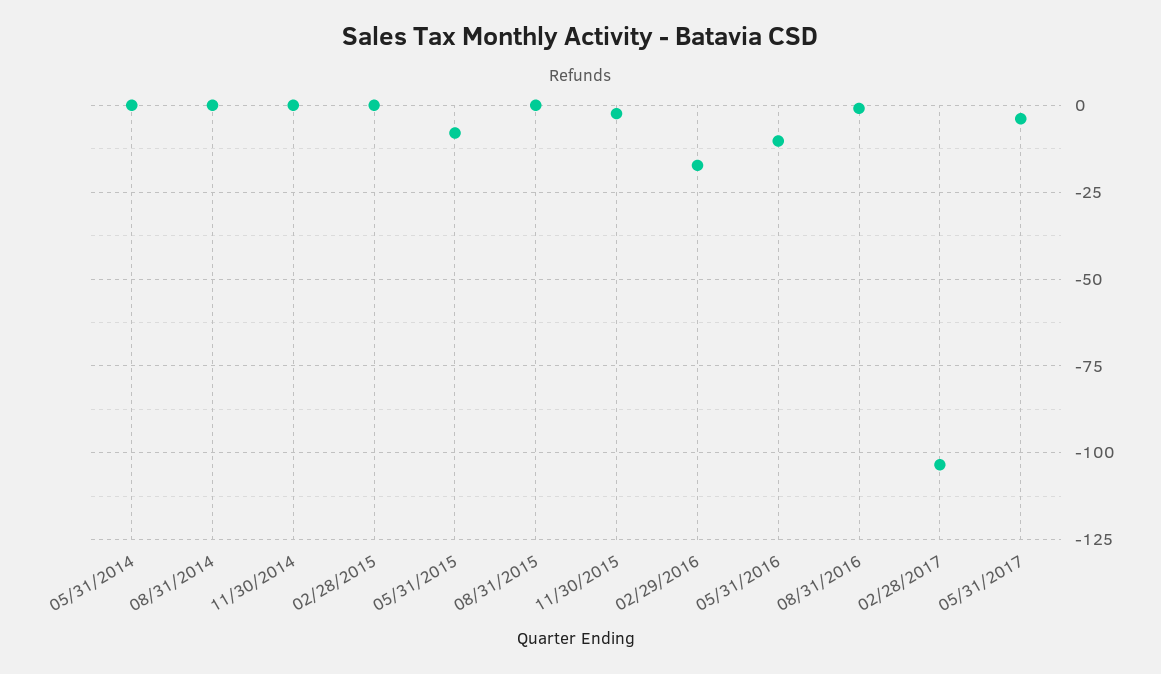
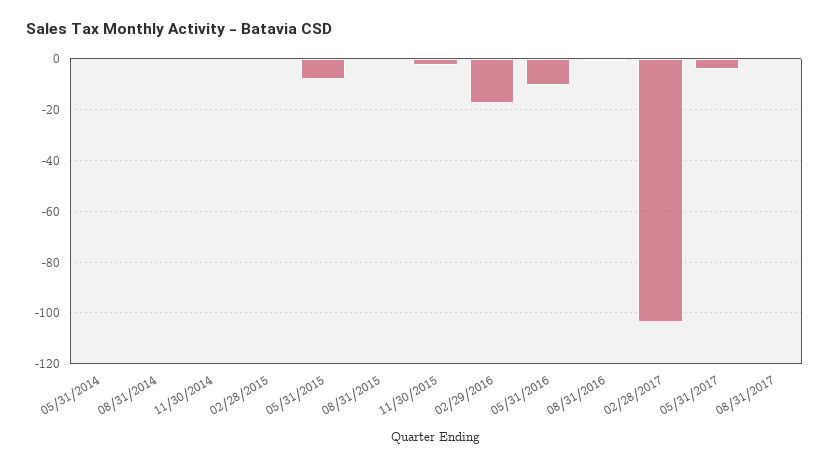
08/31/2017: none -> 0

